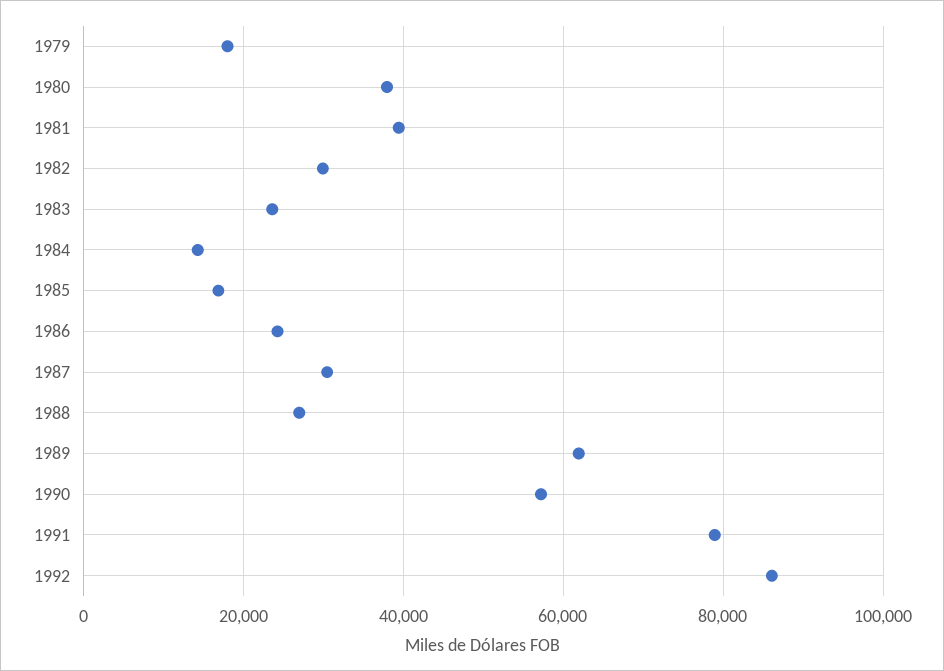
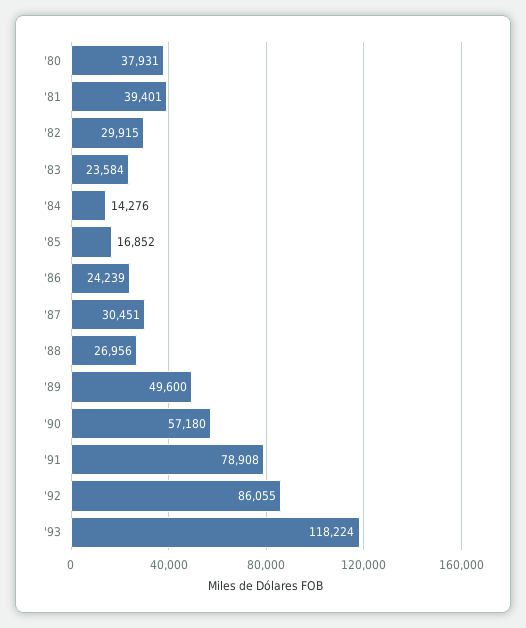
1979: 18000 -> none
1989: 62000 -> 49600
'93: none -> 118224

